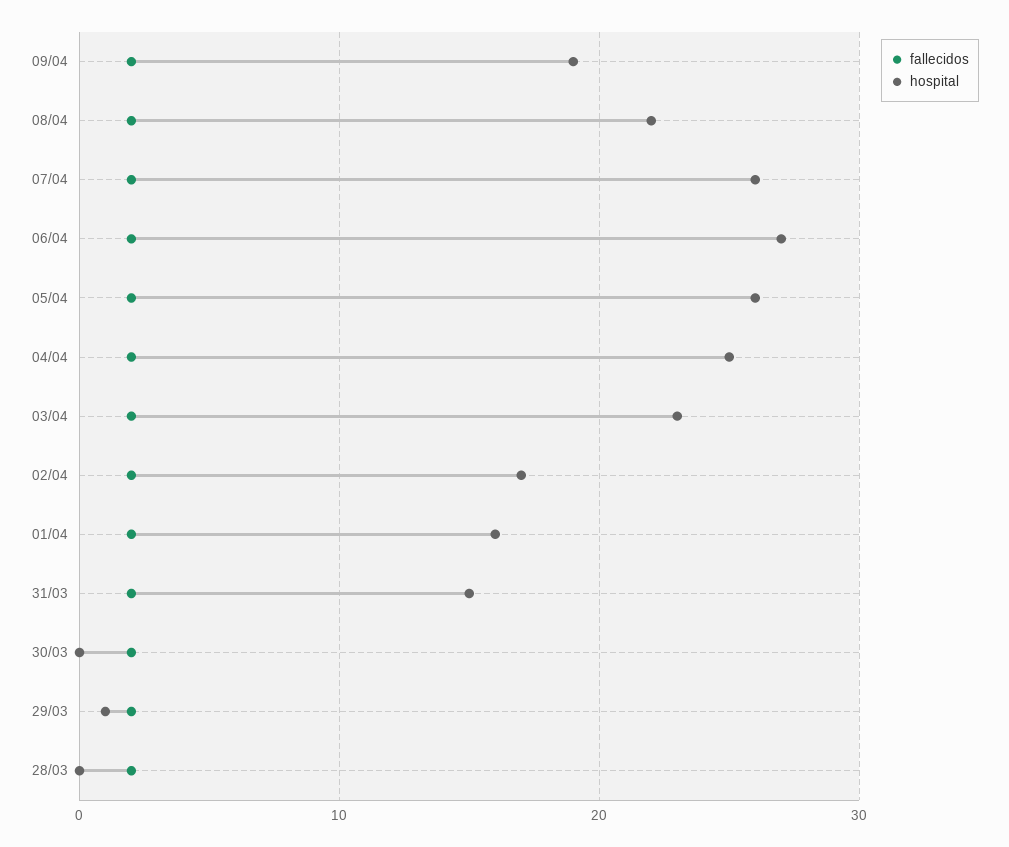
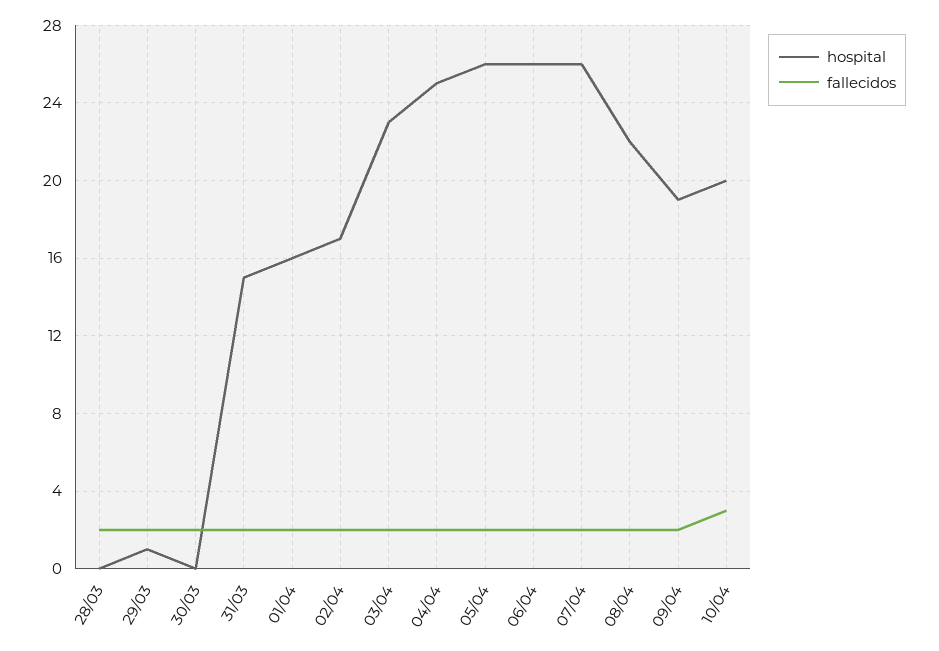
hospital, 06/04: 27 -> 26
hospital, 10/04: none -> 20
fallecidos, 10/04: none -> 3

